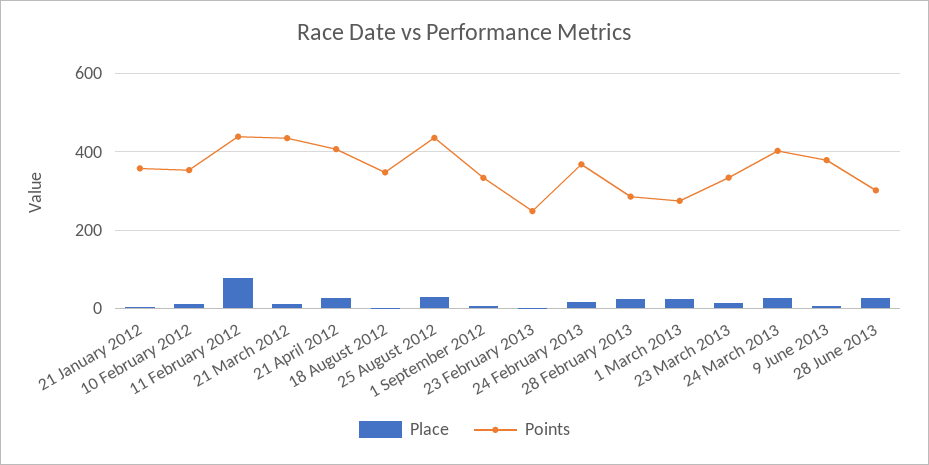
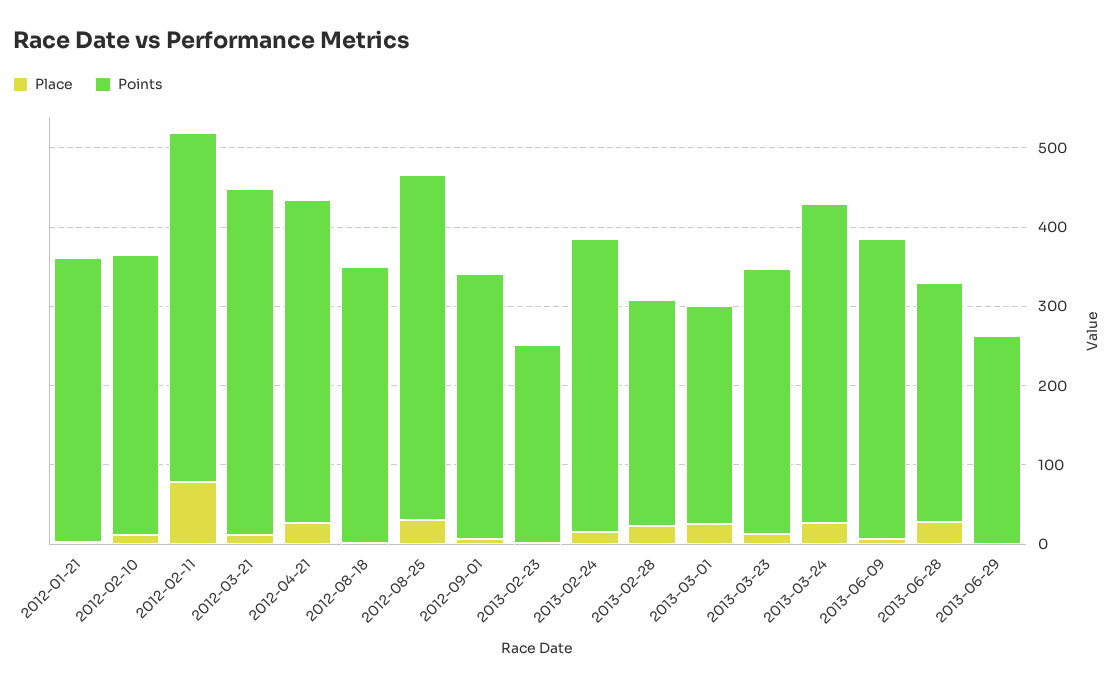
Place, 2013-06-29: none -> 0
Points, 2013-06-29: none -> 260

